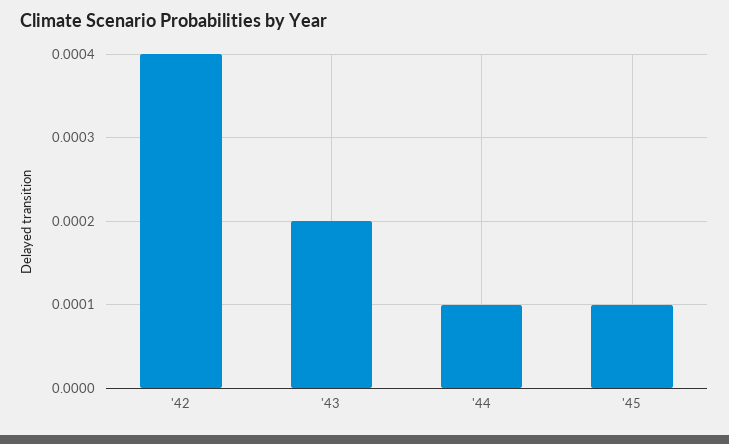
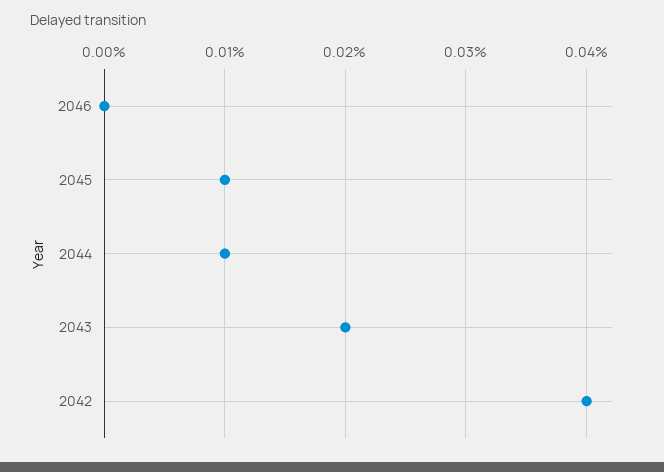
2046: none -> 0

